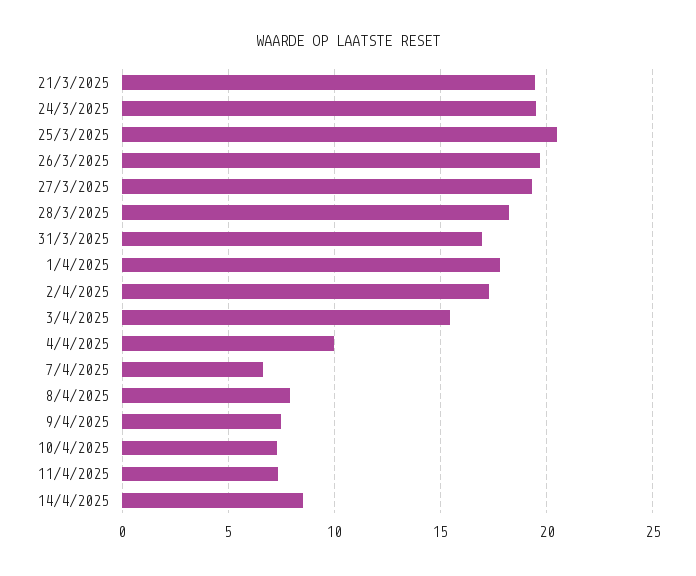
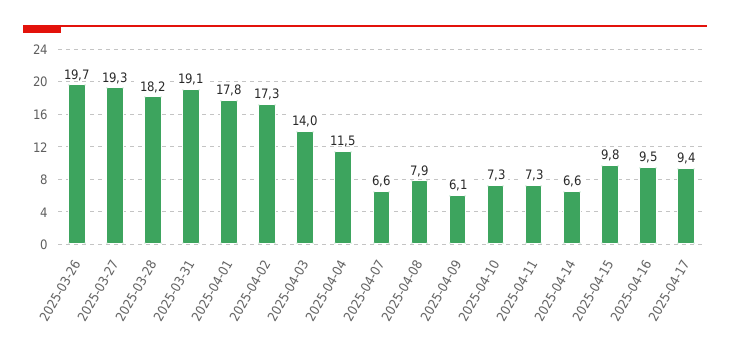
21/3/2025: 19.5 -> none
24/3/2025: 19.5 -> none
25/3/2025: 20.5 -> none
31/3/2025: 17 -> 19.1
3/4/2025: 15.5 -> 14
4/4/2025: 10 -> 11.5
9/4/2025: 7.5 -> 6.1
14/4/2025: 8.5 -> 6.6
2025-04-15: none -> 9.8
2025-04-16: none -> 9.5
2025-04-17: none -> 9.4

